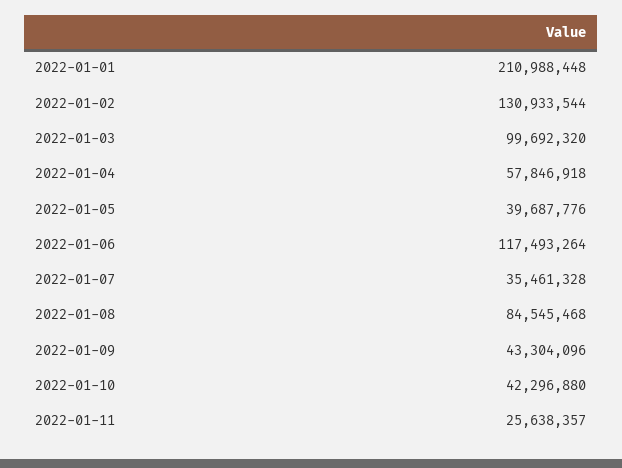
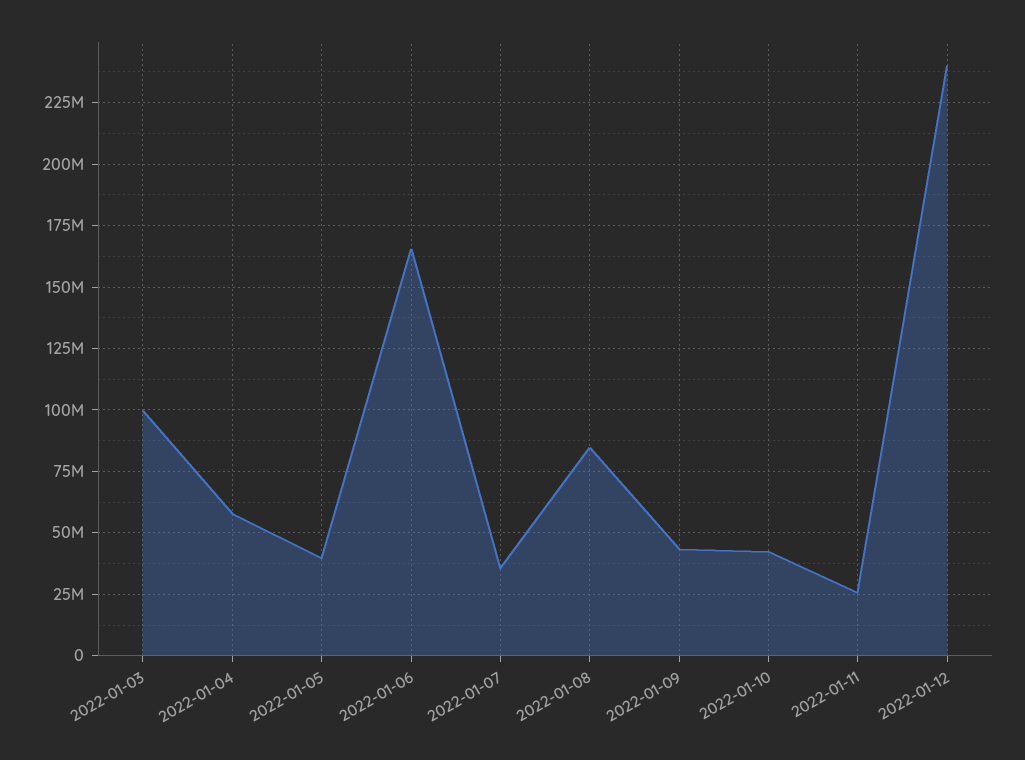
2022-01-01: 210988448 -> none
2022-01-02: 130933544 -> none
2022-01-06: 117493264 -> 165000000
2022-01-12: none -> 240000000

